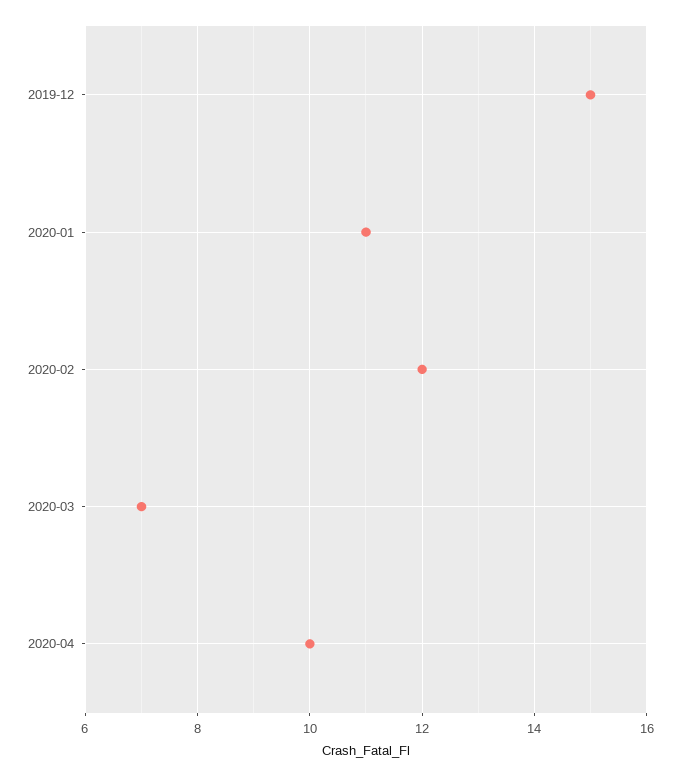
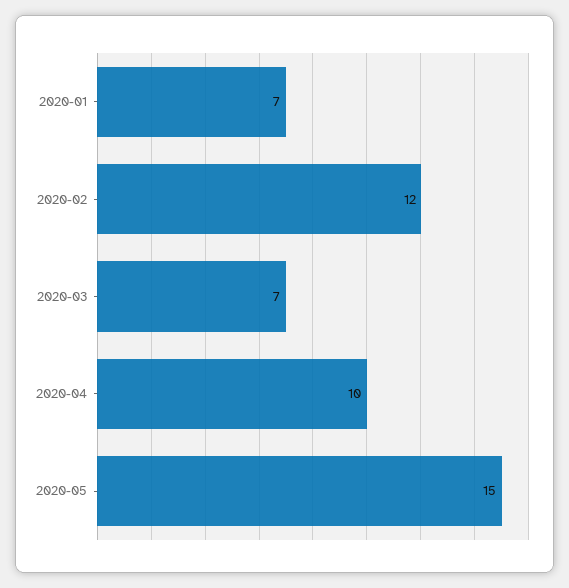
2019-12: 15 -> none
2020-01: 11 -> 7
2020-05: none -> 15

